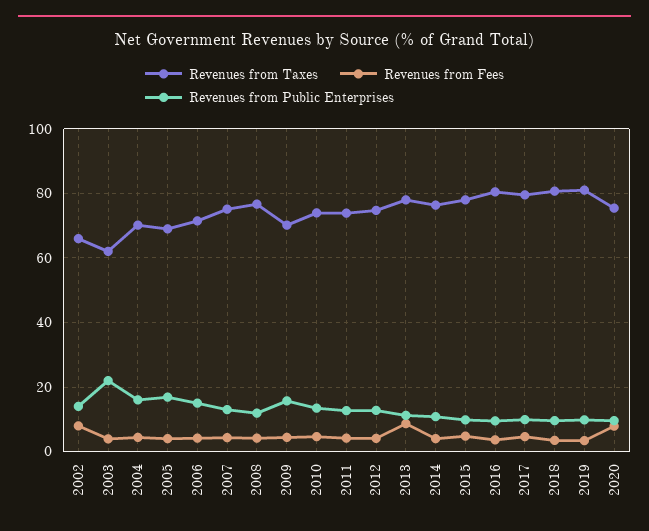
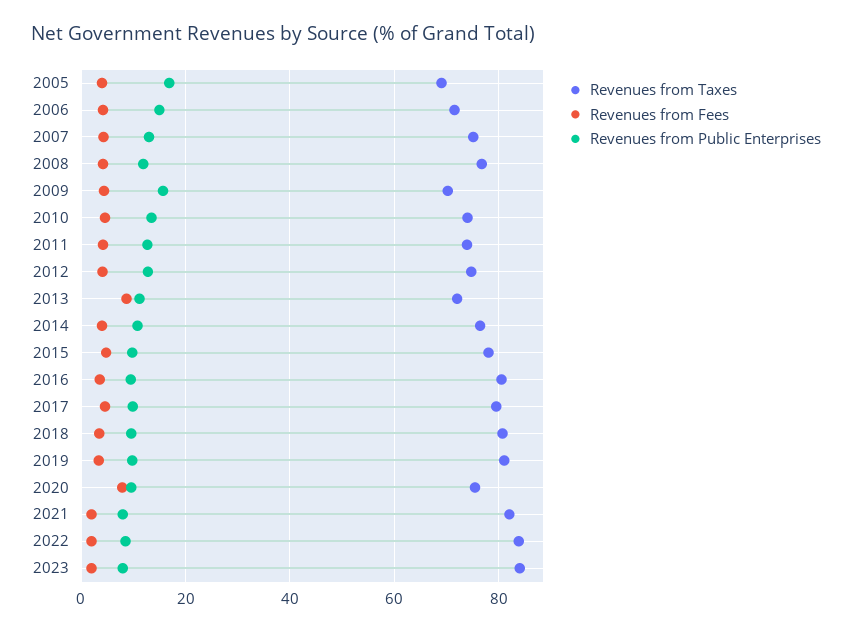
Revenues from Taxes, 2002: 66 -> none
Revenues from Fees, 2002: 8 -> none
Revenues from Public Enterprises, 2002: 14 -> none
Revenues from Taxes, 2003: 62 -> none
Revenues from Fees, 2003: 4 -> none
Revenues from Public Enterprises, 2003: 22 -> none
Revenues from Taxes, 2004: 70 -> none
Revenues from Fees, 2004: 4 -> none
Revenues from Public Enterprises, 2004: 16 -> none
Revenues from Taxes, 2013: 78 -> 72
Revenues from Taxes, 2021: none -> 82
Revenues from Fees, 2021: none -> 2
Revenues from Public Enterprises, 2021: none -> 8
Revenues from Taxes, 2022: none -> 84
Revenues from Fees, 2022: none -> 2
Revenues from Public Enterprises, 2022: none -> 8
Revenues from Taxes, 2023: none -> 84
Revenues from Fees, 2023: none -> 2
Revenues from Public Enterprises, 2023: none -> 8

